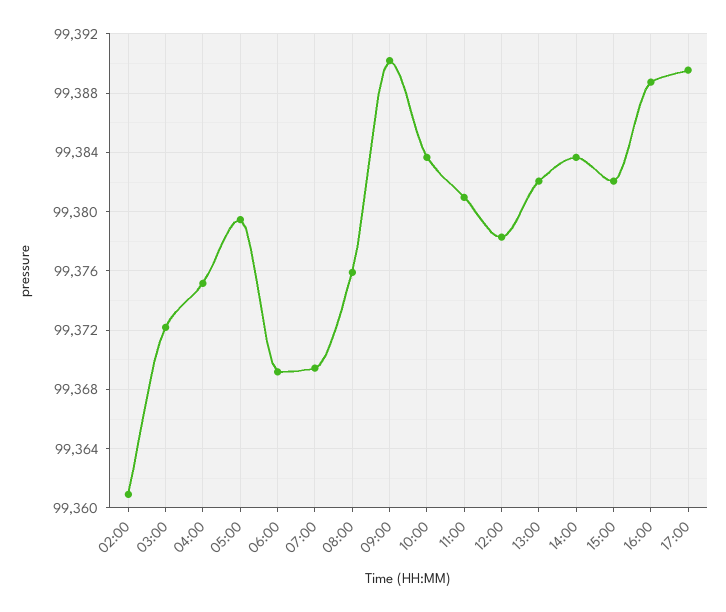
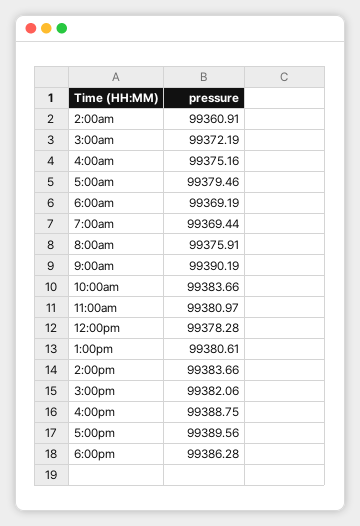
13:00: 99382 -> 99380.61
6:00pm: none -> 99386.28

